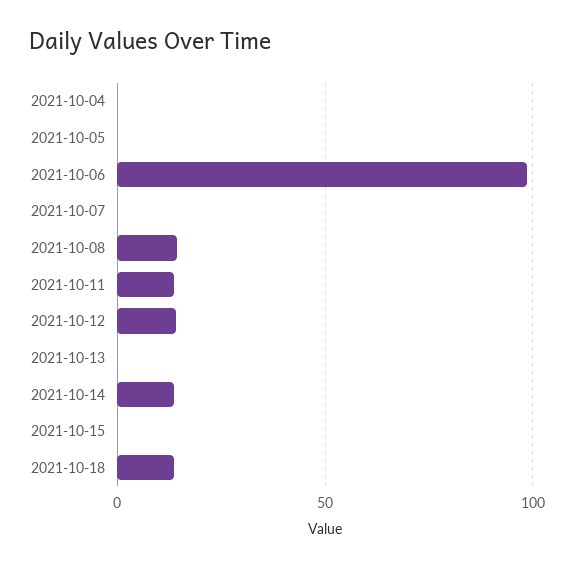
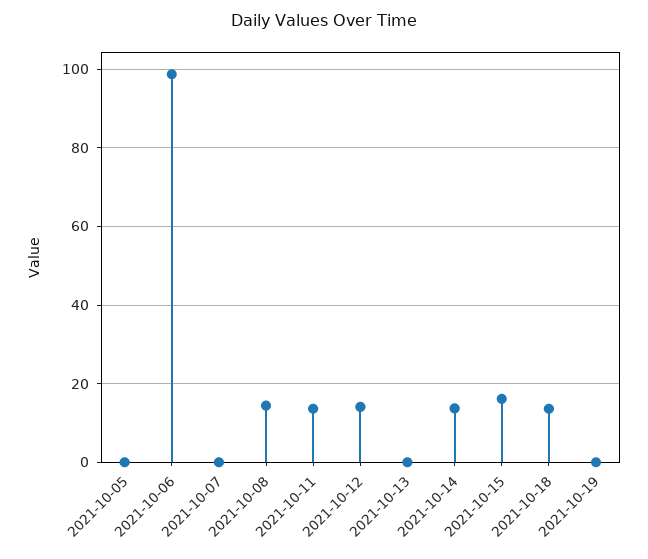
2021-10-04: 0 -> none
2021-10-15: 0 -> 16
2021-10-19: none -> 0

